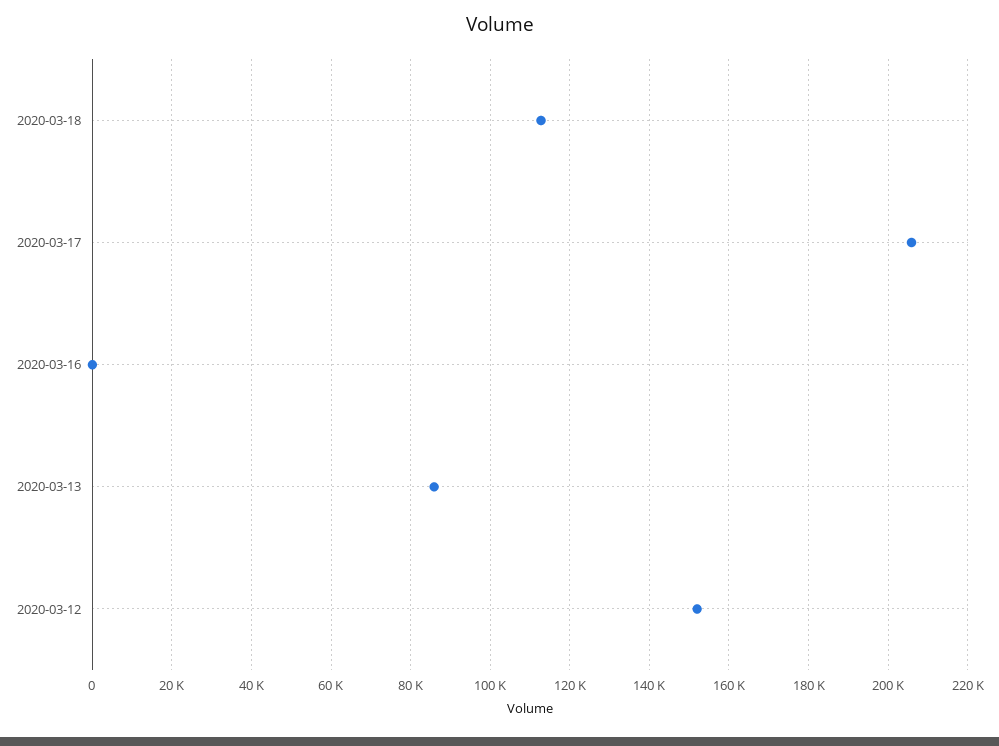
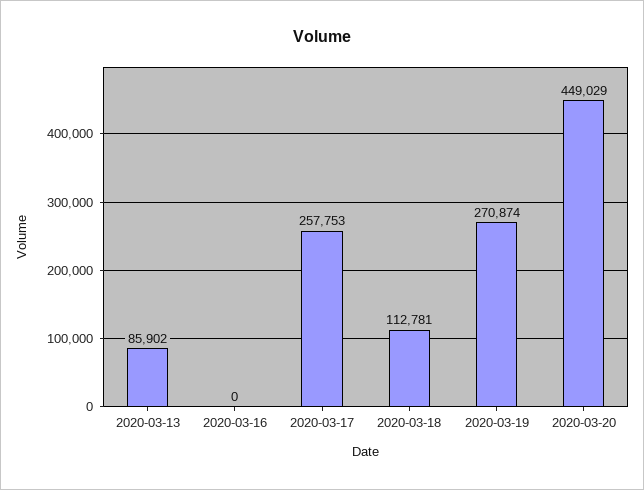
2020-03-17: 206000 -> 257753
2020-03-12: 152000 -> none
2020-03-19: none -> 270874
2020-03-20: none -> 449029

